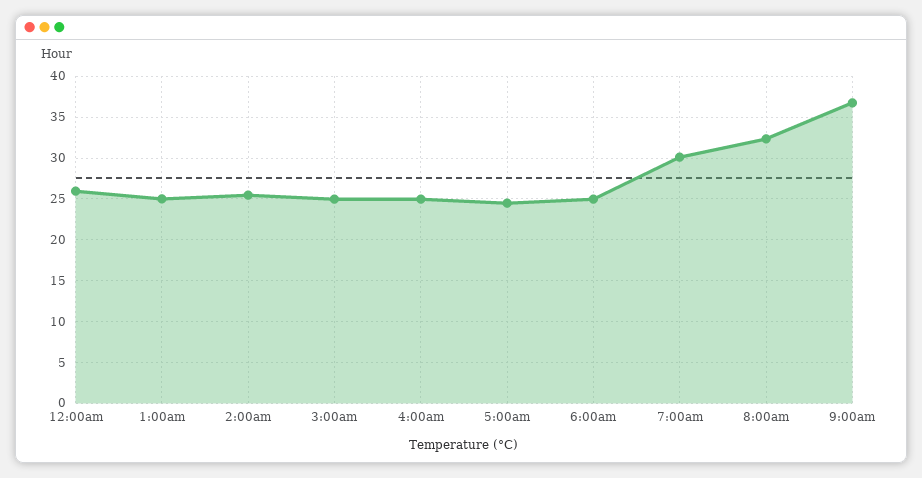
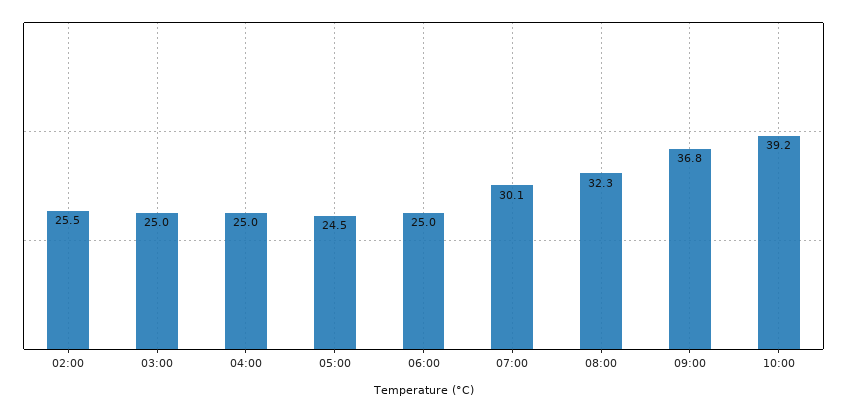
12:00am: 26 -> none
1:00am: 25 -> none
10:00: none -> 39.2

